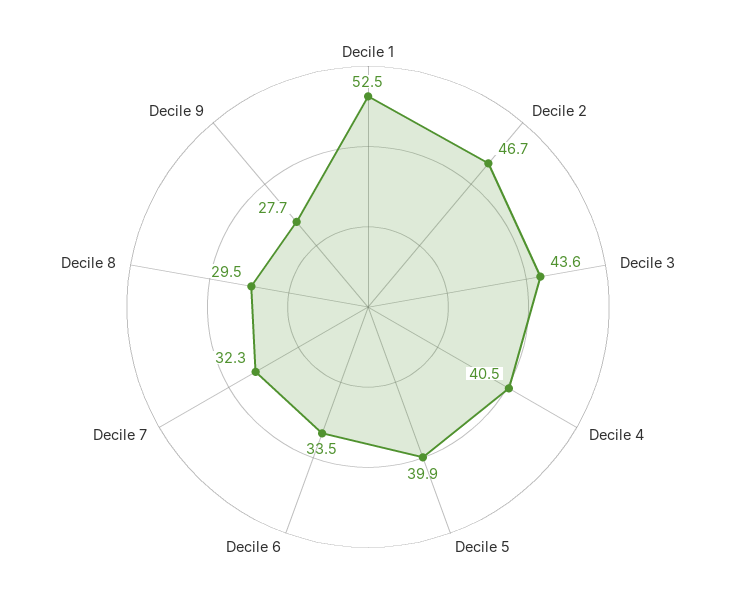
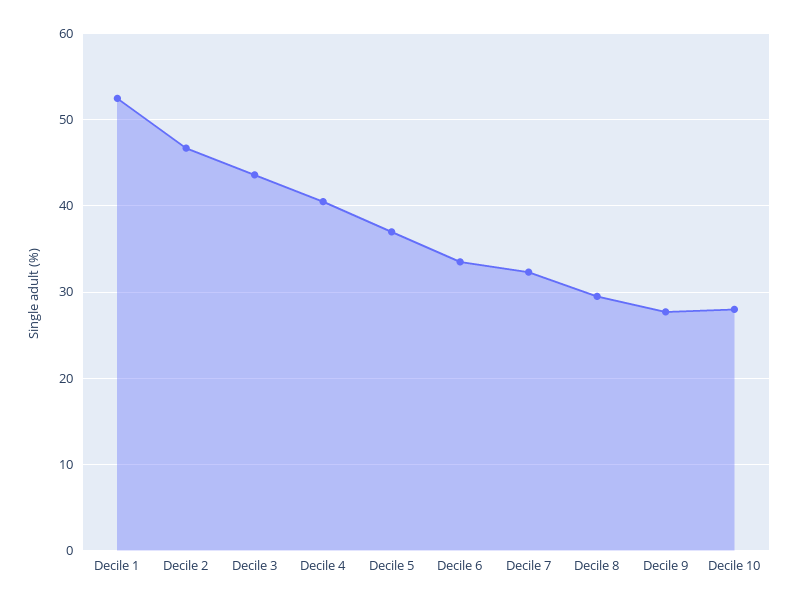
Decile 5: 39.9 -> 37
Decile 10: none -> 28

